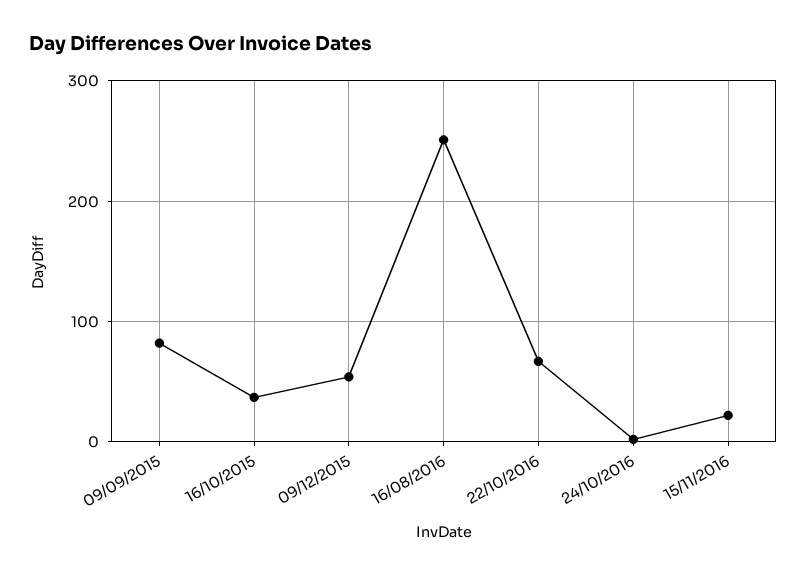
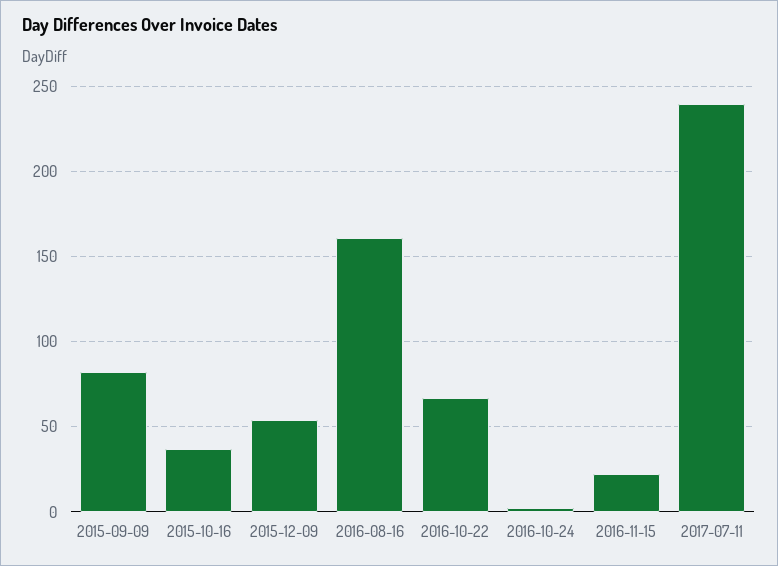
16/08/2016: 250 -> 160
2017-07-11: none -> 240

